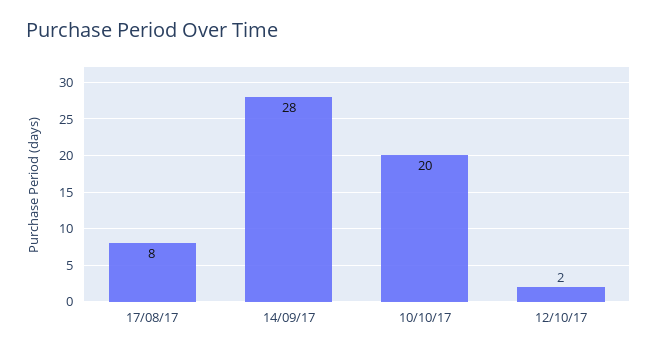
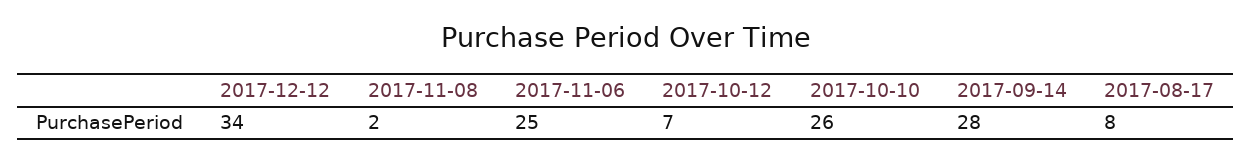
10/10/17: 20 -> 26
12/10/17: 2 -> 7
2017-12-12: none -> 34
2017-11-08: none -> 2
2017-11-06: none -> 25

